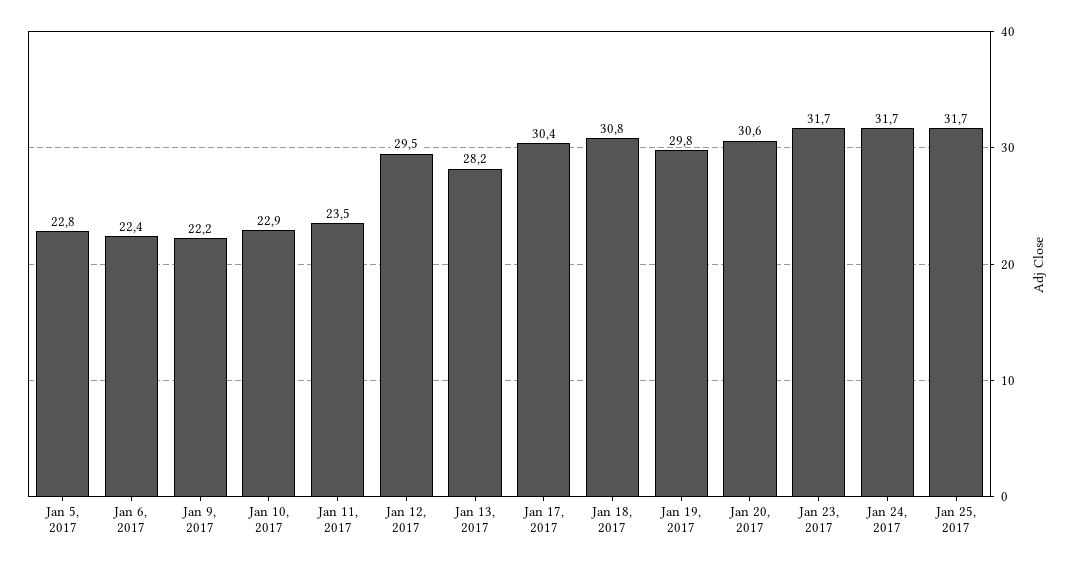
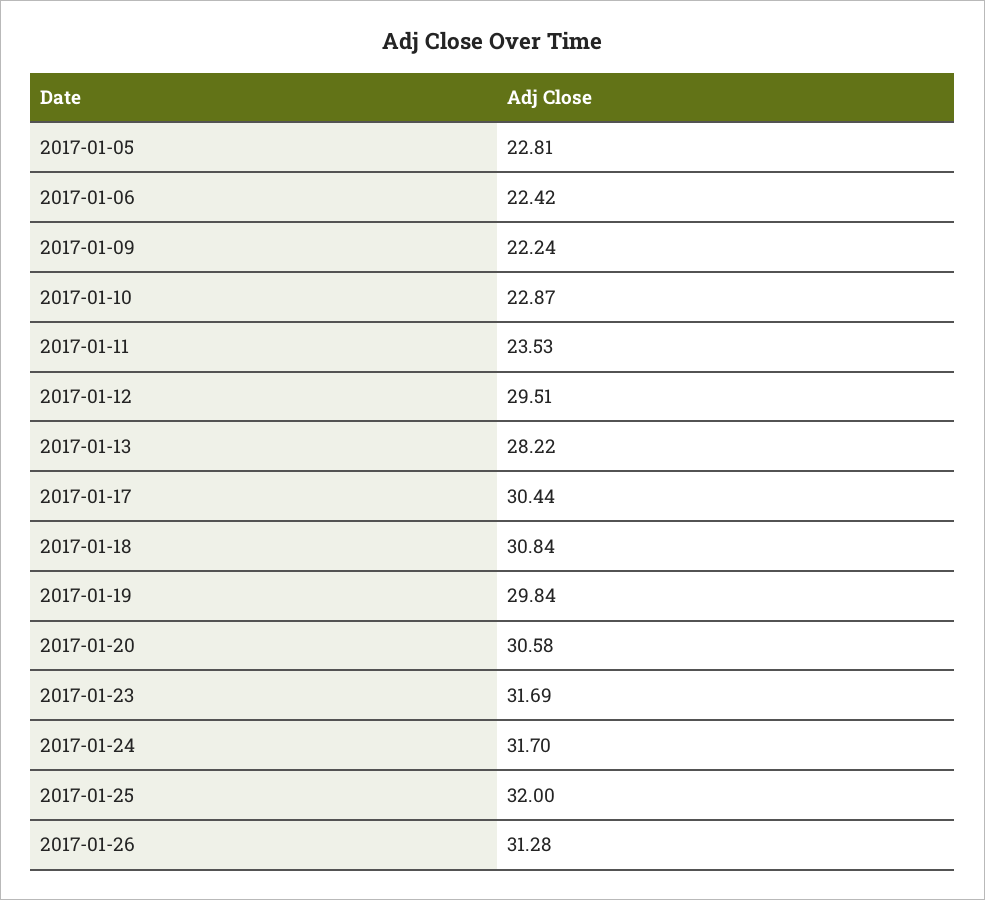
Jan 25, 2017: 31.7 -> 32
2017-01-26: none -> 31.28

